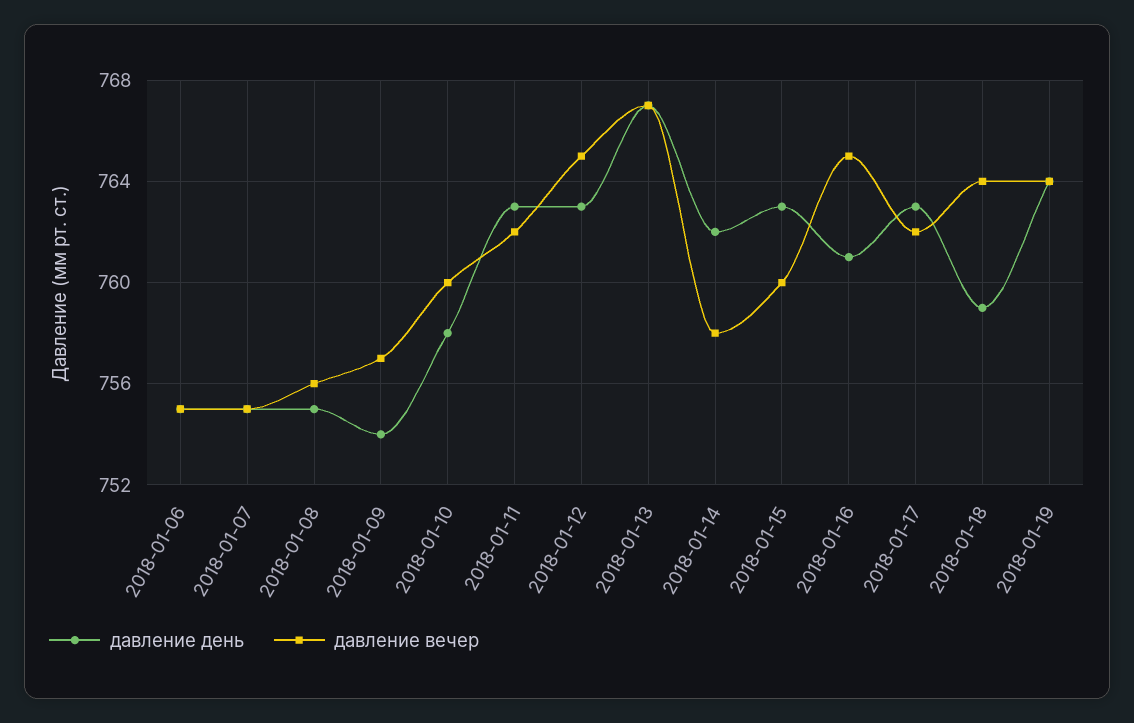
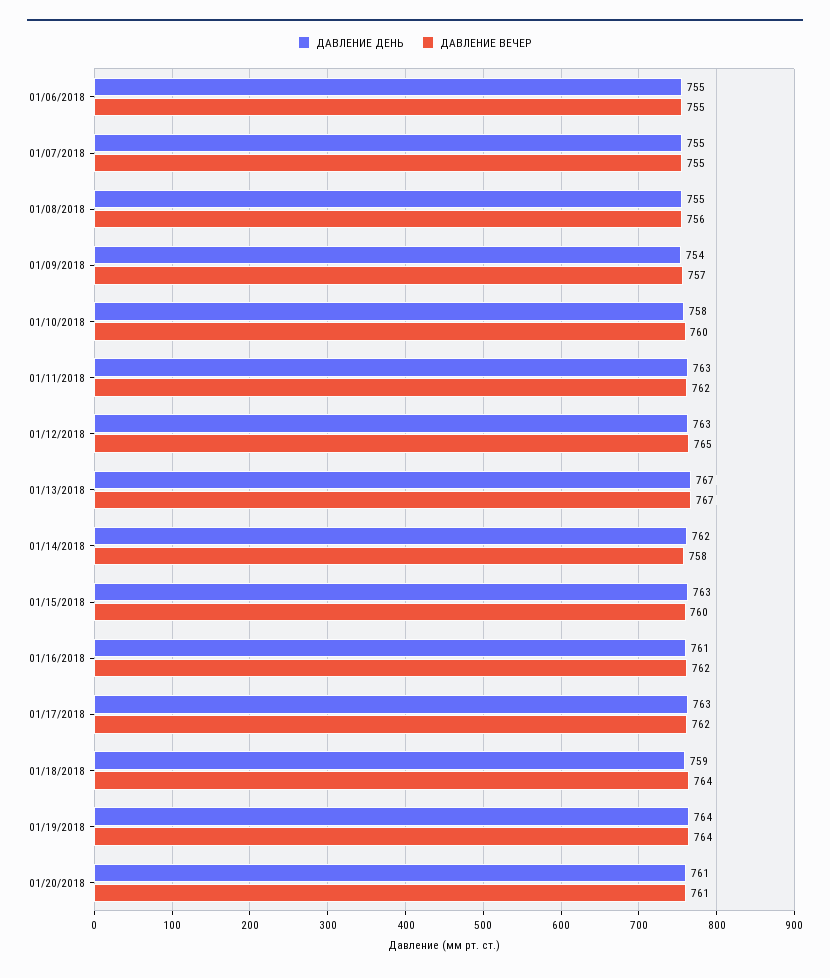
давление вечер, 2018-01-16: 765 -> 762
давление день, 01/20/2018: none -> 761
давление вечер, 01/20/2018: none -> 761

